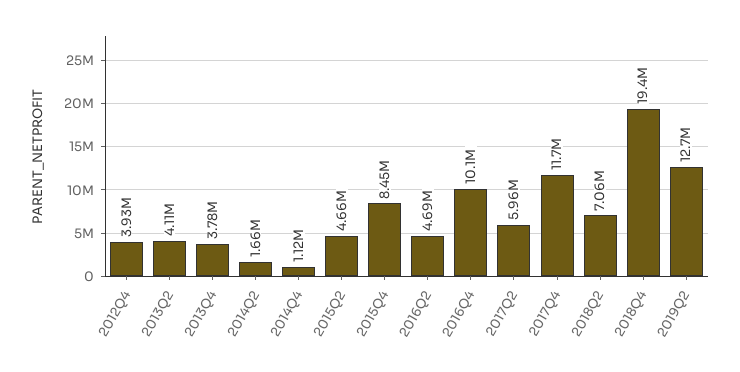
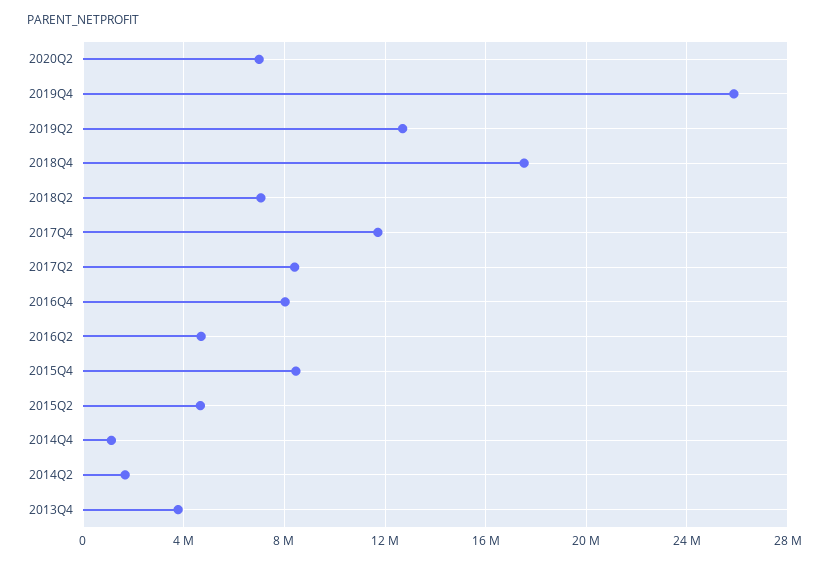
2012Q4: 3930000 -> none
2013Q2: 4110000 -> none
2016Q4: 10100000 -> 8000000
2017Q2: 5960000 -> 8500000
2018Q4: 19400000 -> 17500000
2020Q2: none -> 7000000
2019Q4: none -> 26000000

